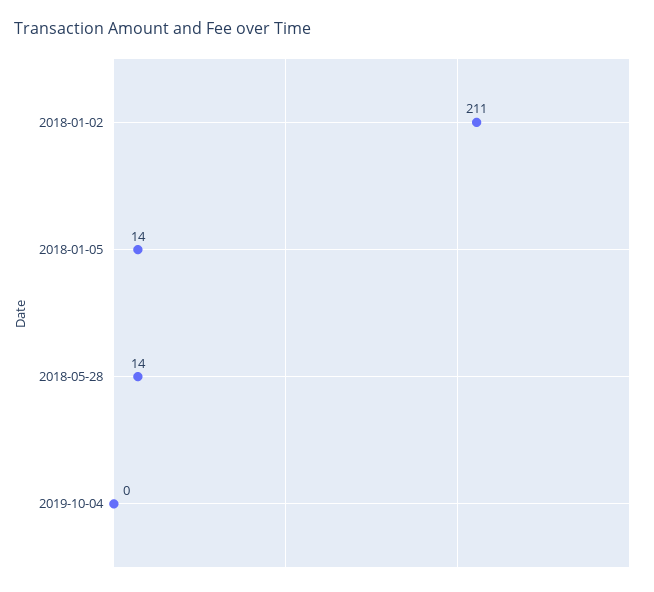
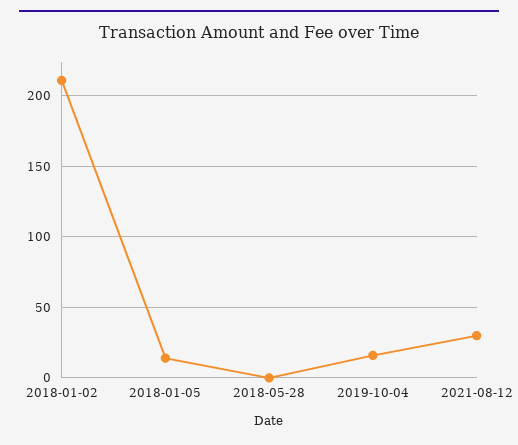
2018-05-28: 14 -> 0
2019-10-04: 0 -> 15
2021-08-12: none -> 30

